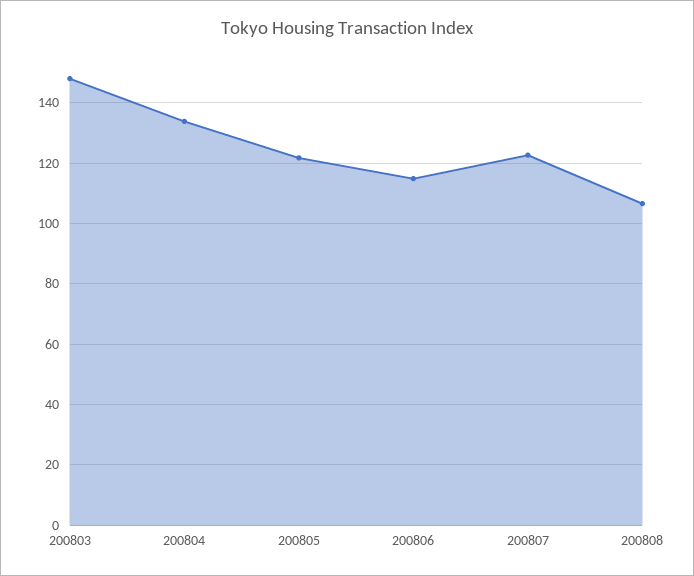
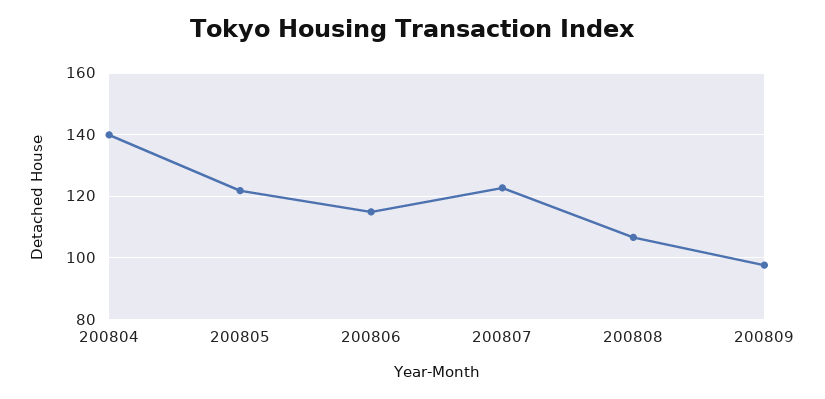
200803: 148 -> none
200804: 134 -> 140
200809: none -> 98

